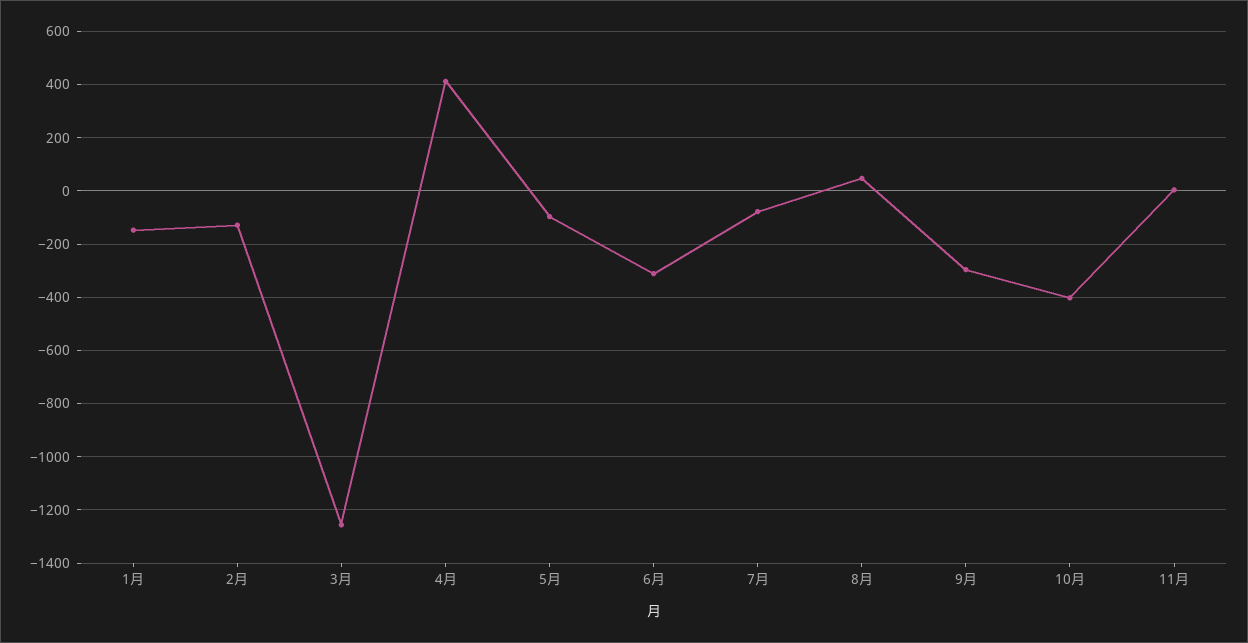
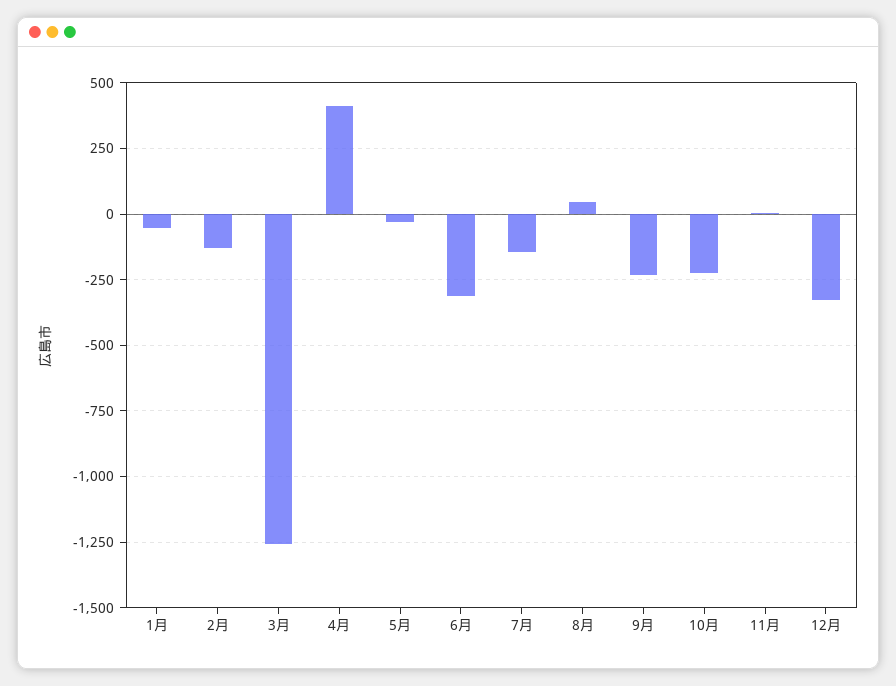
1月: -150 -> -50
5月: -100 -> -25
7月: -75 -> -150
9月: -300 -> -225
10月: -400 -> -225
12月: none -> -325

